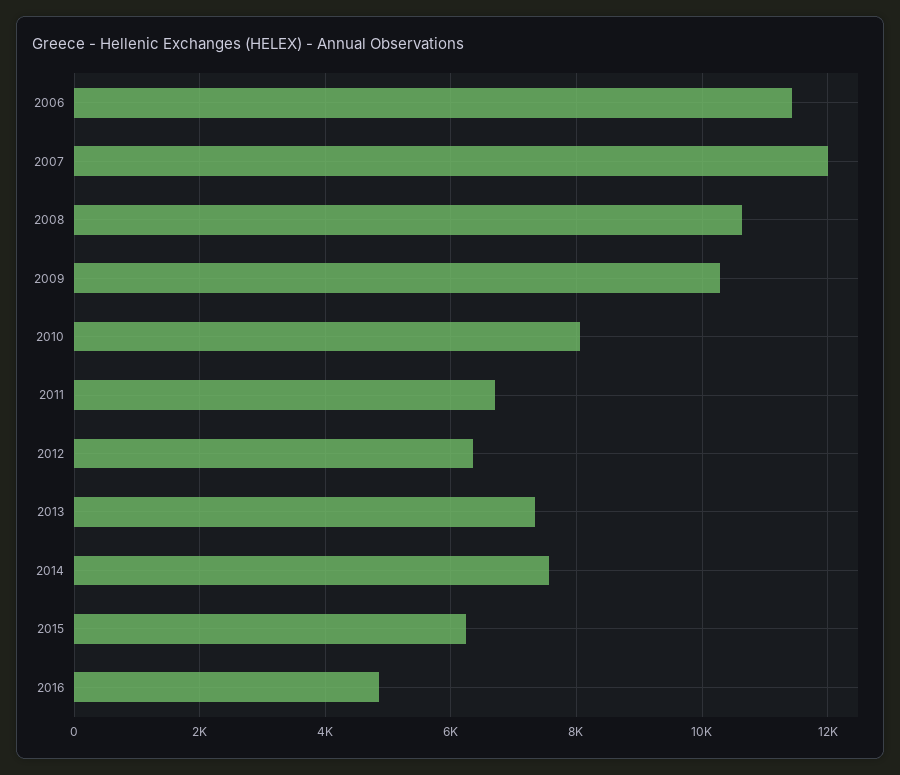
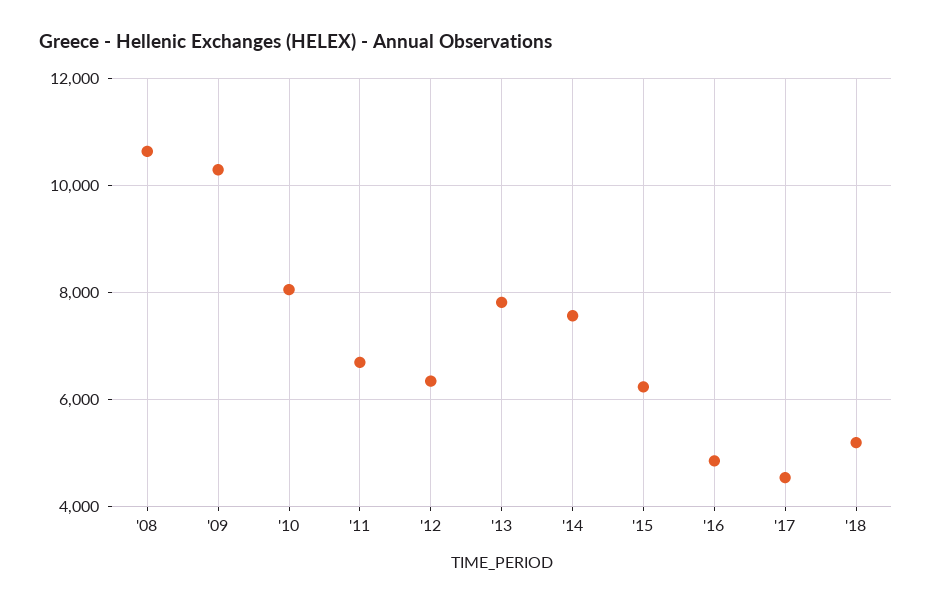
2006: 11400 -> none
2007: 12000 -> none
2013: 7400 -> 7800
'17: none -> 4600
'18: none -> 5200

